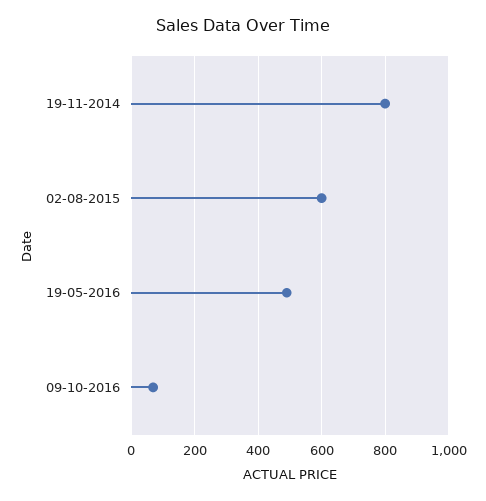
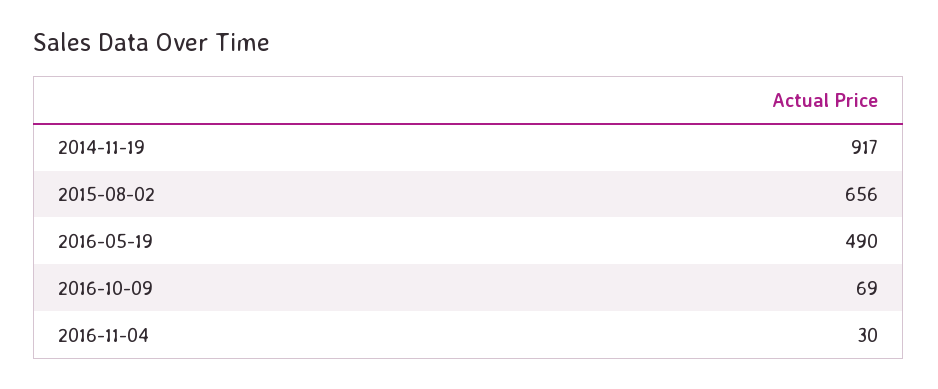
19-11-2014: 800 -> 917
02-08-2015: 600 -> 656
2016-11-04: none -> 30

